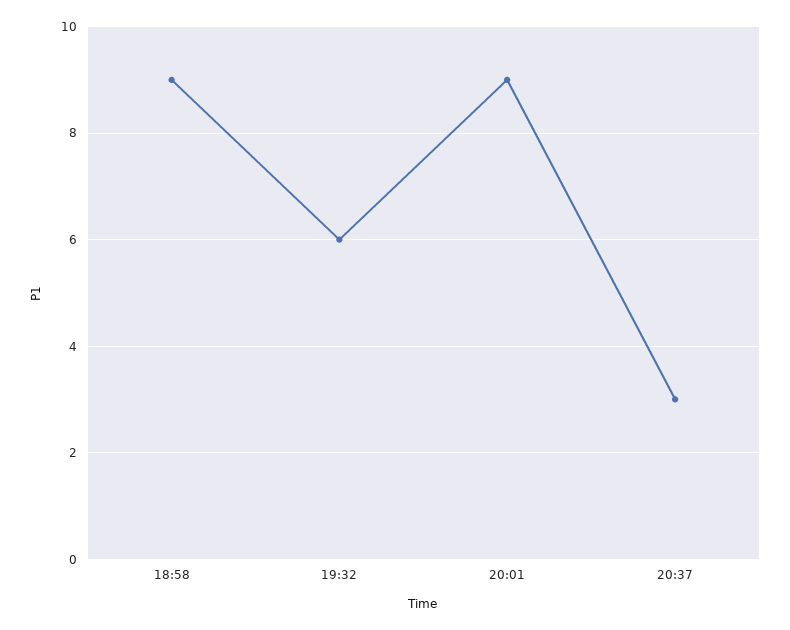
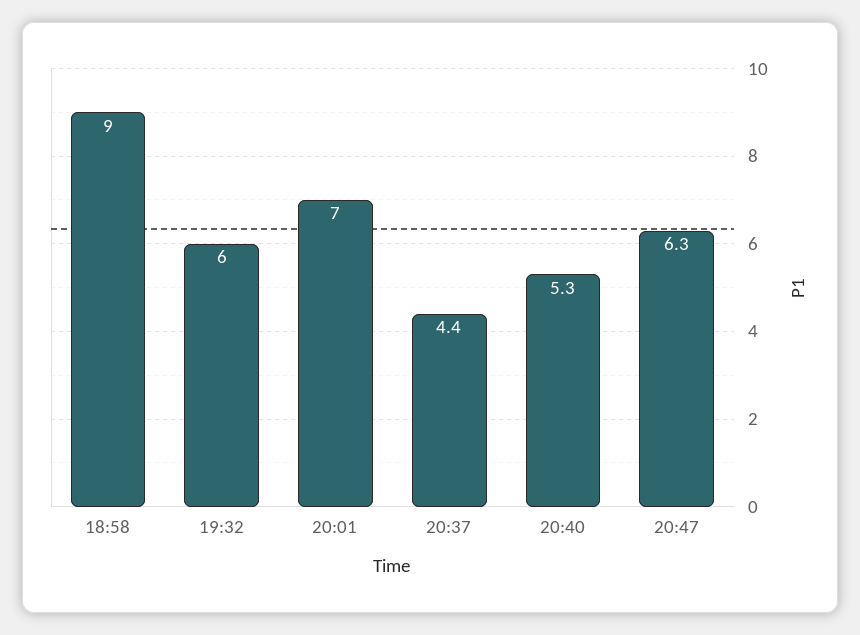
20:01: 9 -> 7
20:37: 3 -> 4.4
20:40: none -> 5.3
20:47: none -> 6.3

